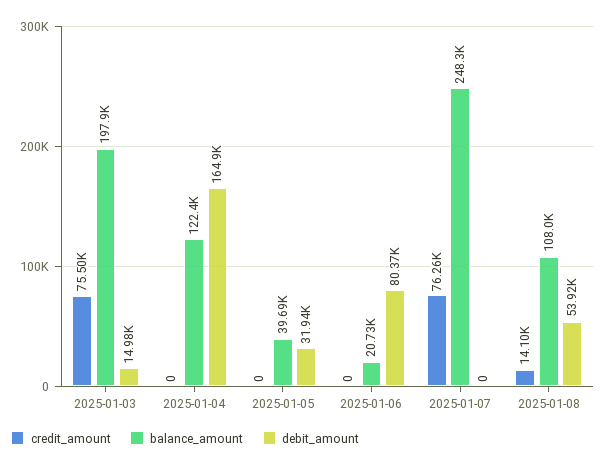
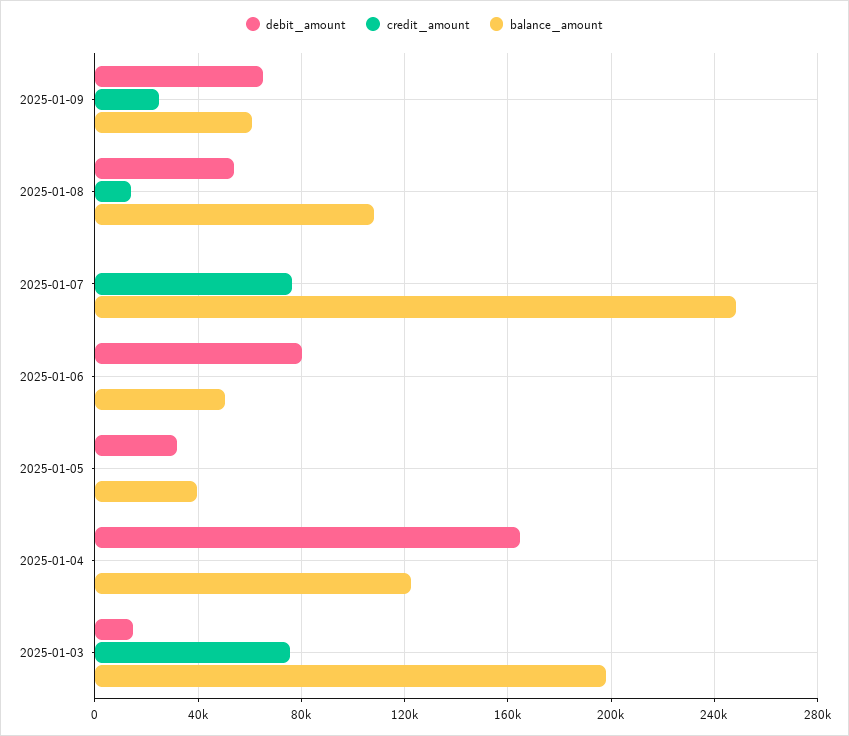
balance_amount, 2025-01-06: 20730 -> 50000
debit_amount, 2025-01-09: none -> 65000
credit_amount, 2025-01-09: none -> 25000
balance_amount, 2025-01-09: none -> 60000

